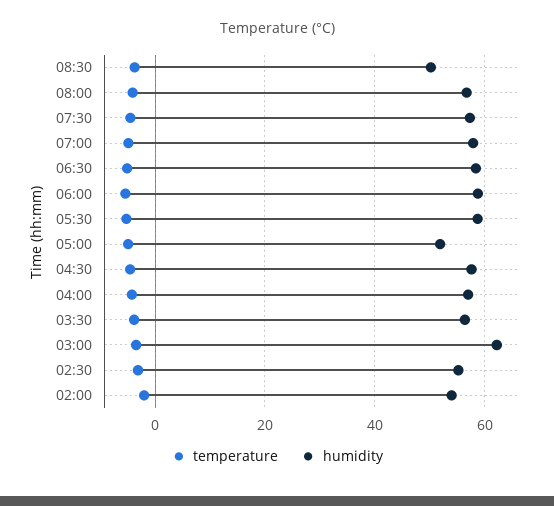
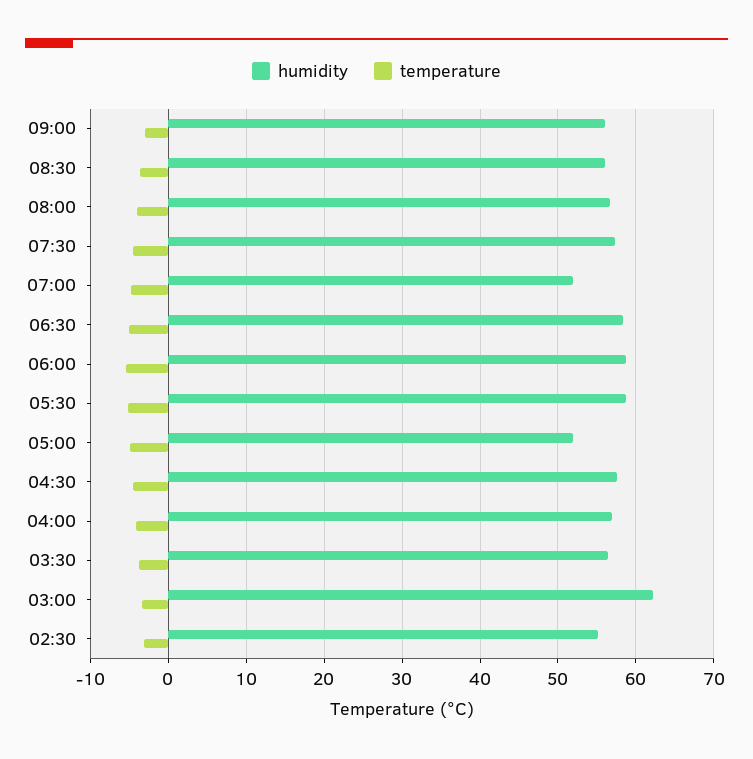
humidity, 08:30: 50 -> 56
humidity, 07:00: 58 -> 52
temperature, 02:00: -2 -> none
humidity, 02:00: 54 -> none
humidity, 09:00: none -> 56
temperature, 09:00: none -> -3

